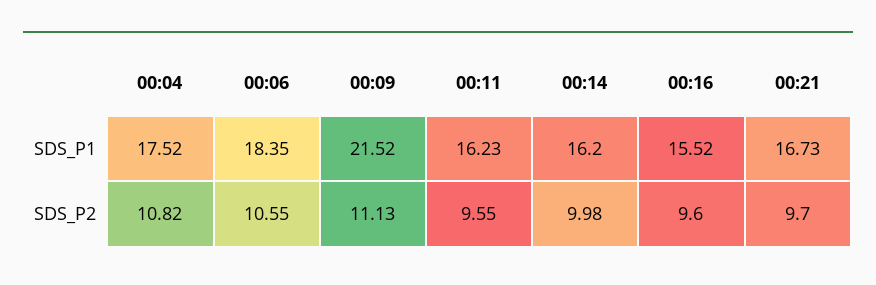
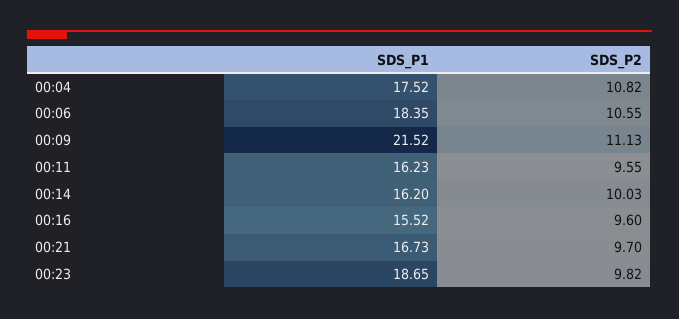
00:14, SDS_P2: 9.98 -> 10.03
00:23, SDS_P1: none -> 18.65
00:23, SDS_P2: none -> 9.82

